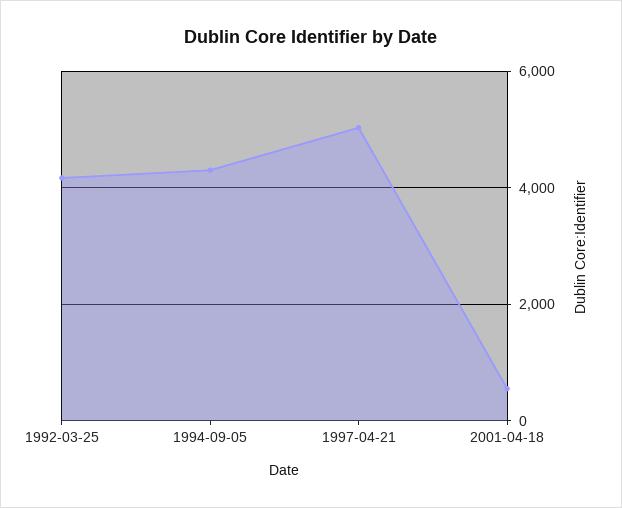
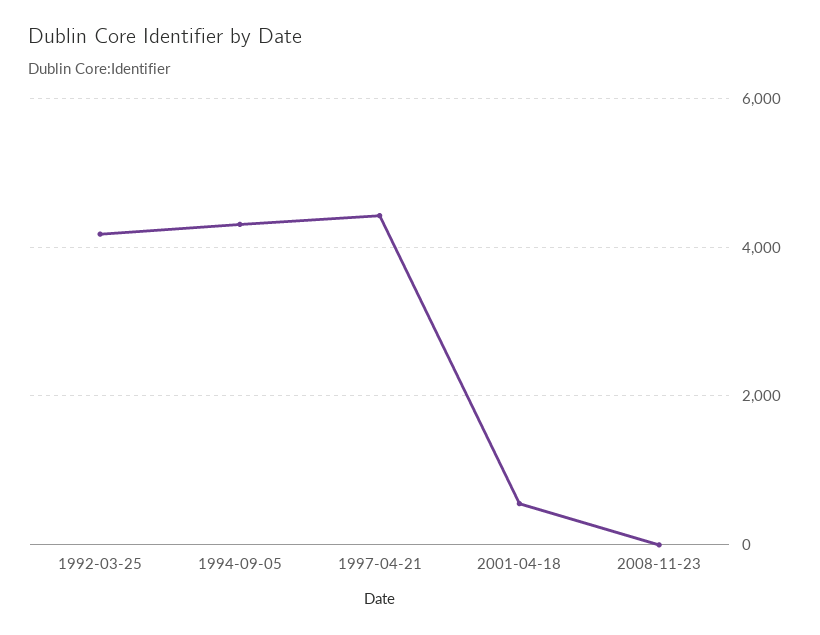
1997-04-21: 5000 -> 4400
2008-11-23: none -> 0

